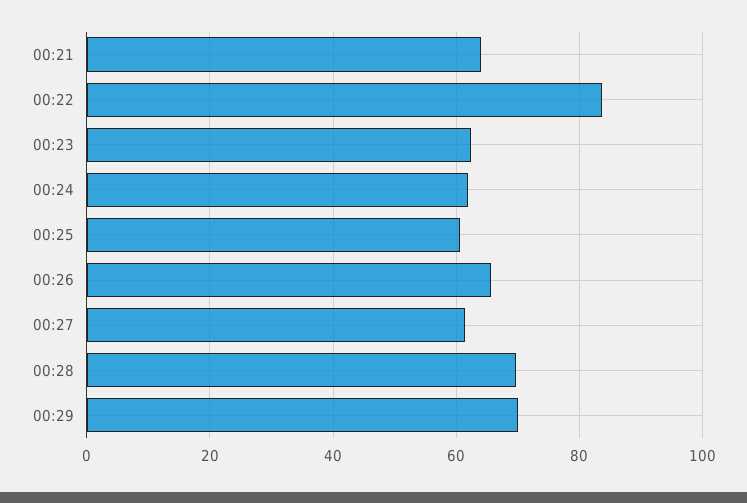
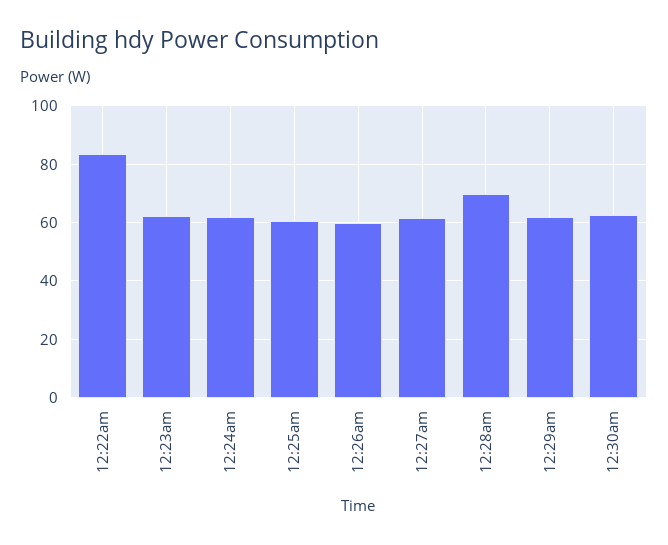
00:21: 64 -> none
00:26: 66 -> 60
00:29: 70 -> 62.5
12:30am: none -> 62.5

